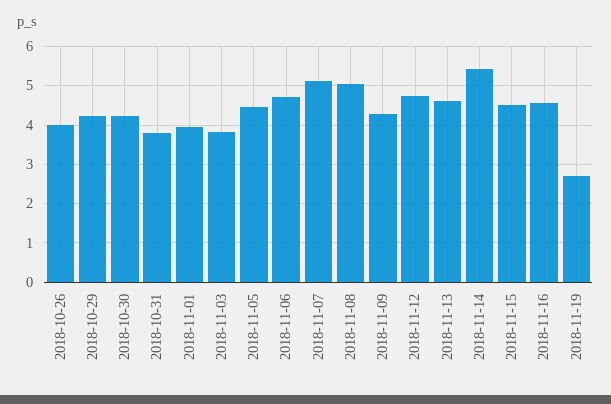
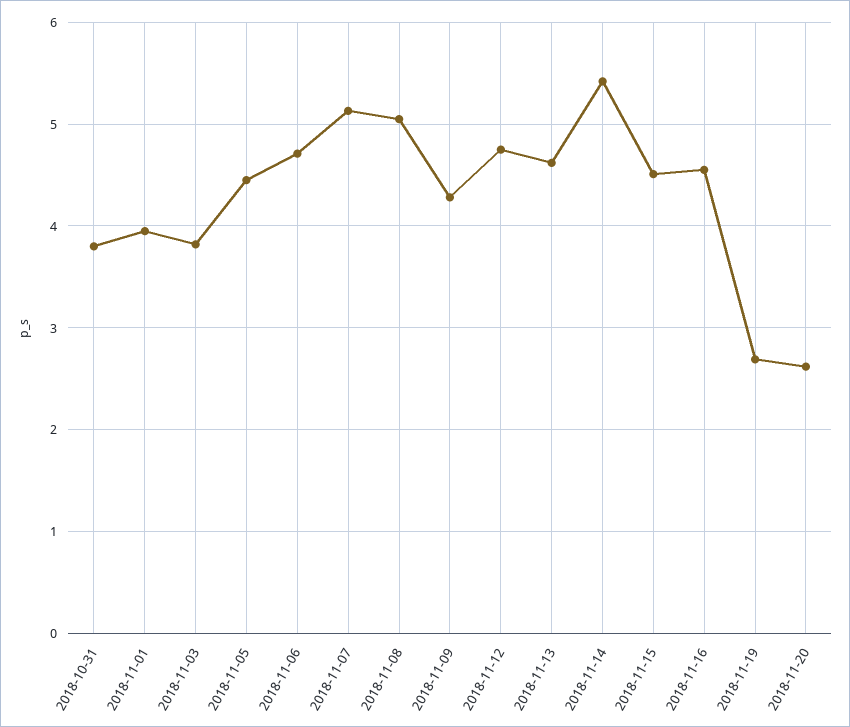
2018-10-26: 4 -> none
2018-10-29: 4.2 -> none
2018-10-30: 4.2 -> none
2018-11-20: none -> 2.6

